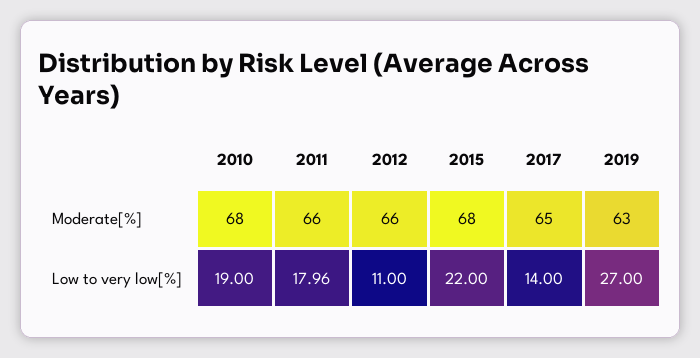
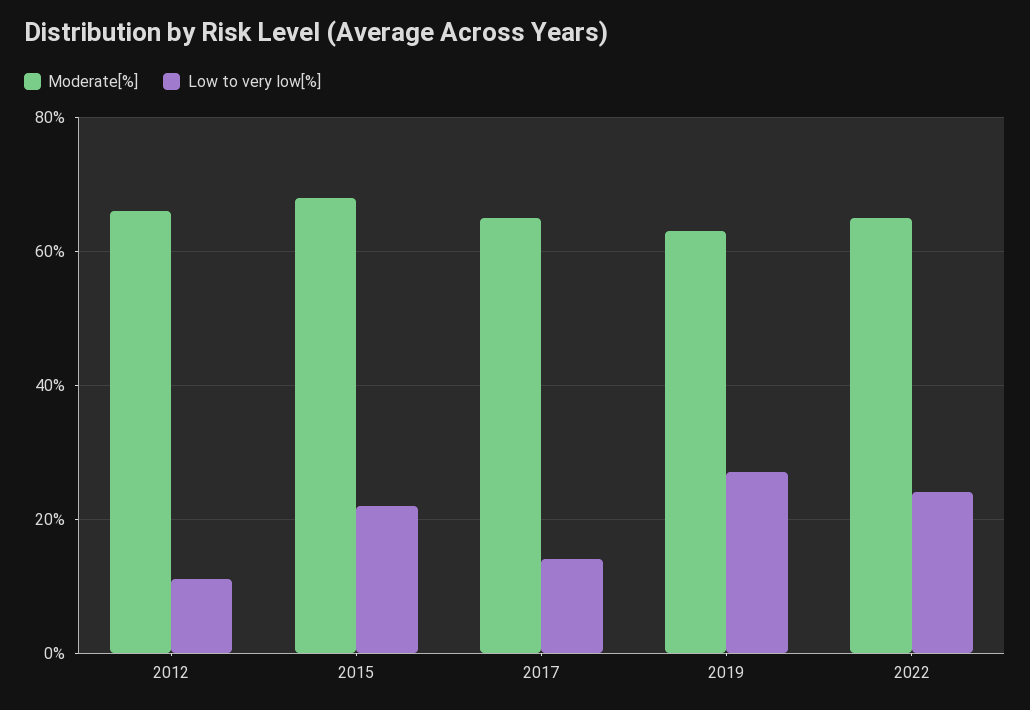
Moderate[%], 2010: 68 -> none
Moderate[%], 2011: 66 -> none
Low to very low[%], 2010: 19 -> none
Low to very low[%], 2011: 17.96 -> none
Moderate[%], 2022: none -> 65
Low to very low[%], 2022: none -> 25

